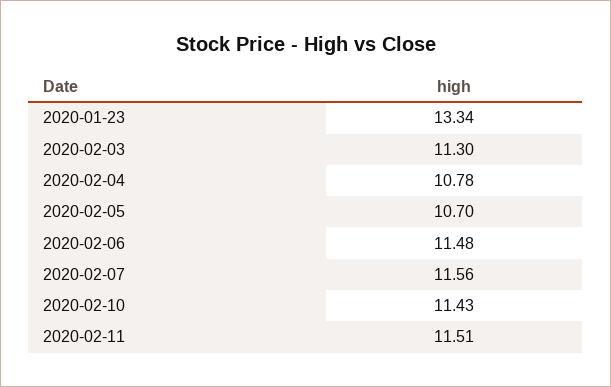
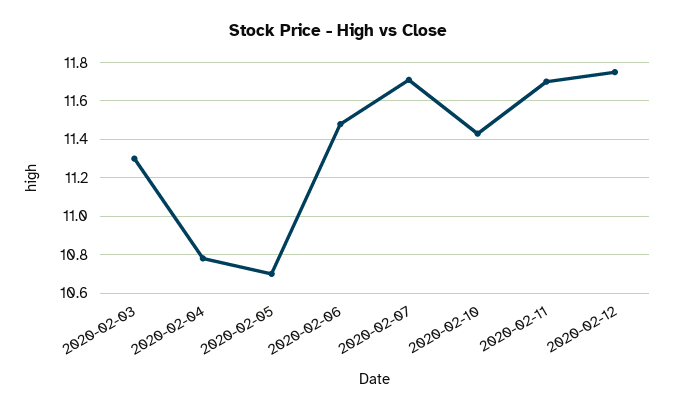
2020-01-23: 13.34 -> none
2020-02-07: 11.56 -> 11.7
2020-02-11: 11.51 -> 11.7
2020-02-12: none -> 11.75

